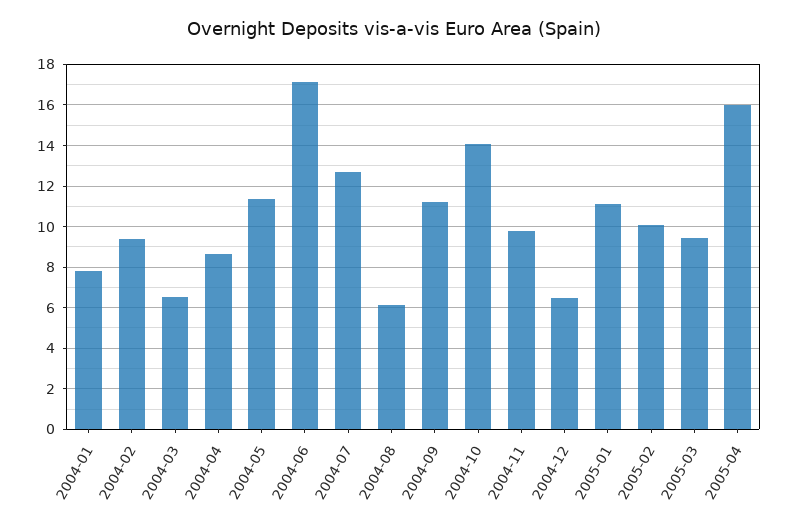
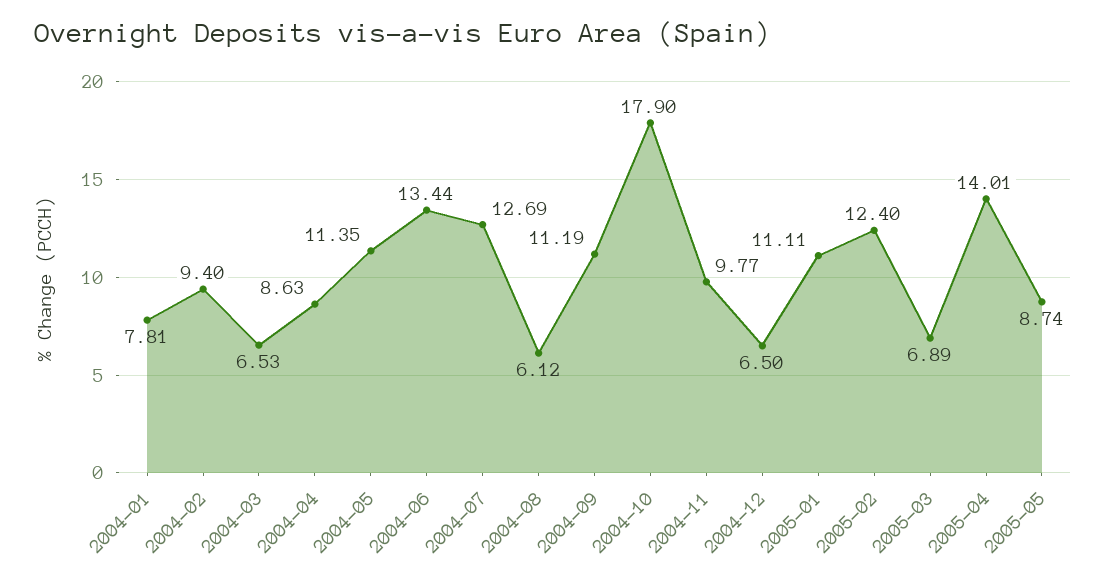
2004-06: 17 -> 13.44
2004-10: 14 -> 17.9
2005-02: 10 -> 12.4
2005-03: 9.5 -> 6.89
2005-04: 16 -> 14.01
2005-05: none -> 8.74

